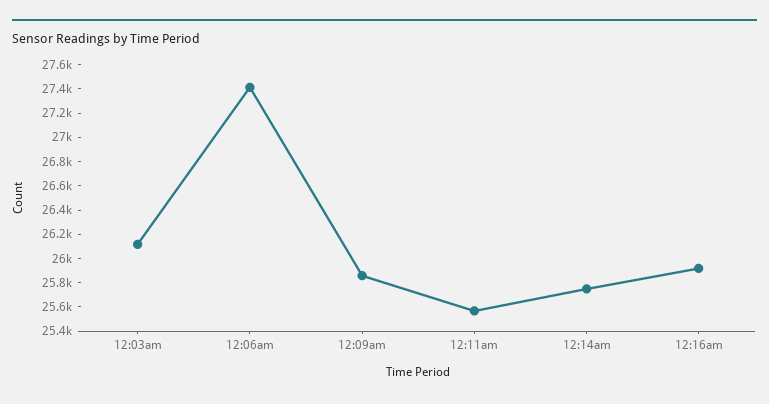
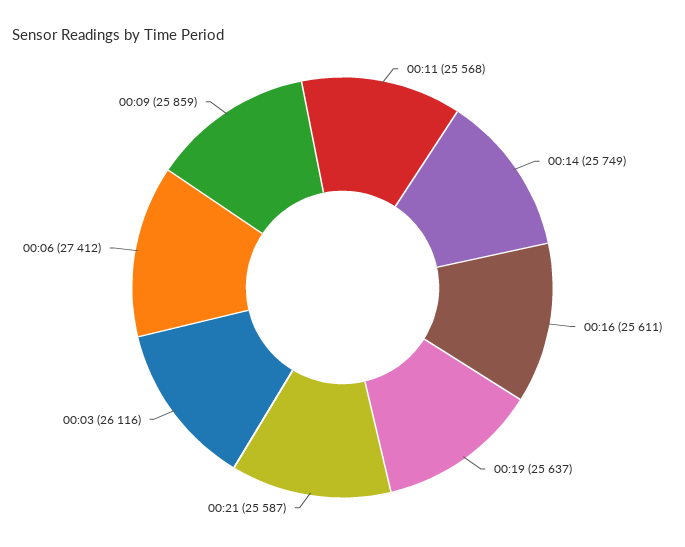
12:16am: 25900 -> 25611
00:19: none -> 25637
00:21: none -> 25587

